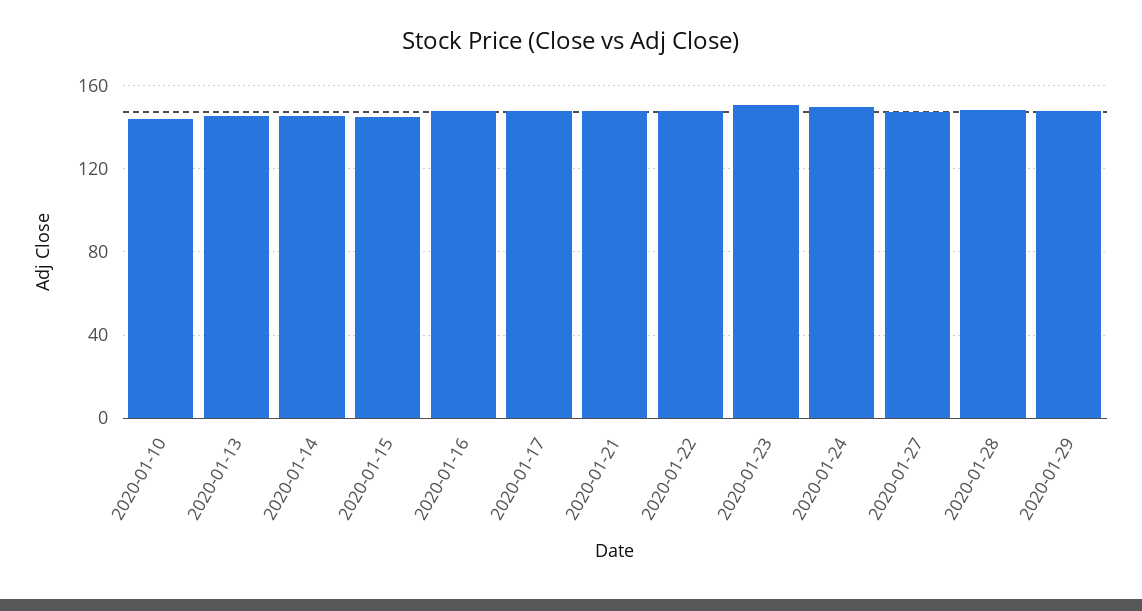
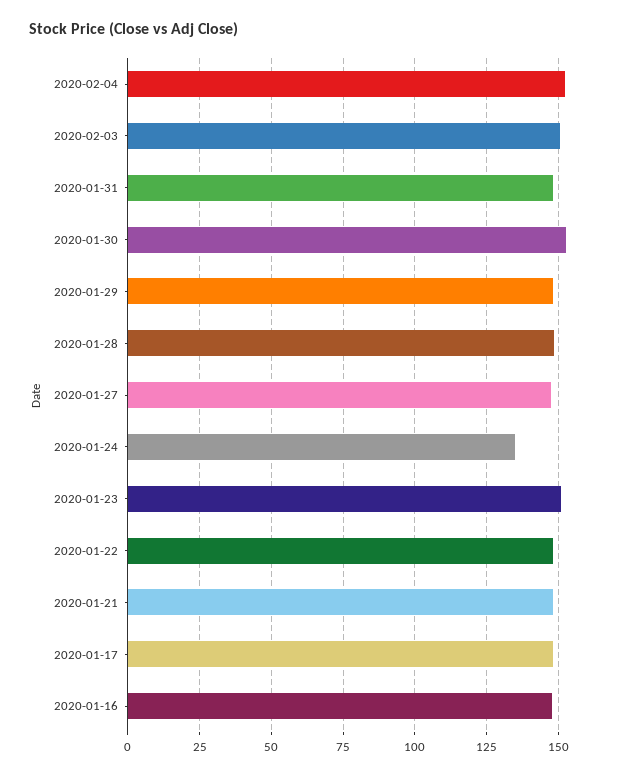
2020-01-10: 145 -> none
2020-01-13: 145 -> none
2020-01-14: 145 -> none
2020-01-15: 145 -> none
2020-01-24: 150 -> 135
2020-02-04: none -> 152.5
2020-02-03: none -> 150
2020-01-31: none -> 147.5
2020-01-30: none -> 152.5

